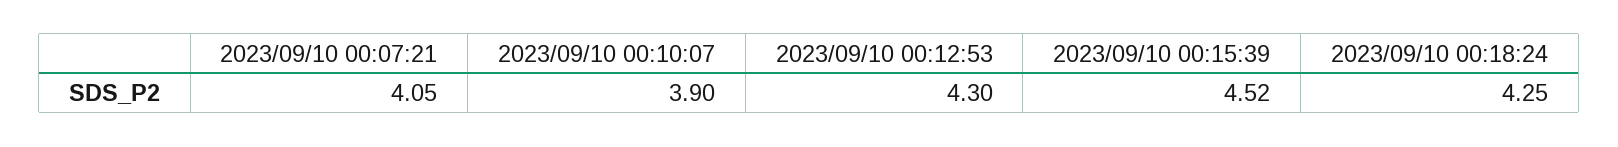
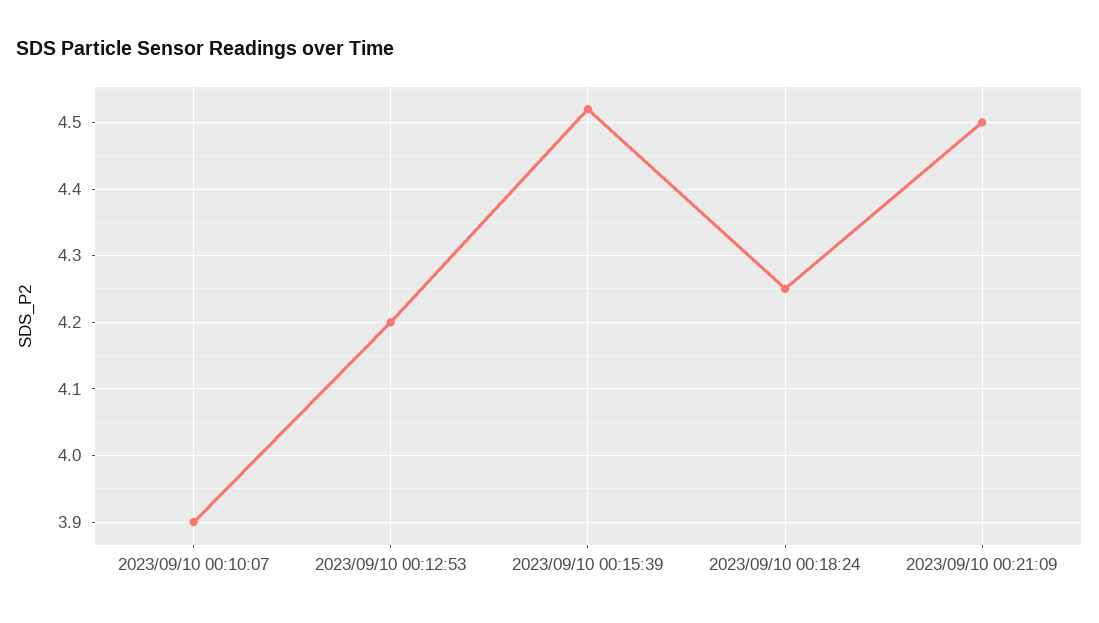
2023/09/10 00:07:21: 4.05 -> none
2023/09/10 00:12:53: 4.3 -> 4.2
2023/09/10 00:21:09: none -> 4.5

